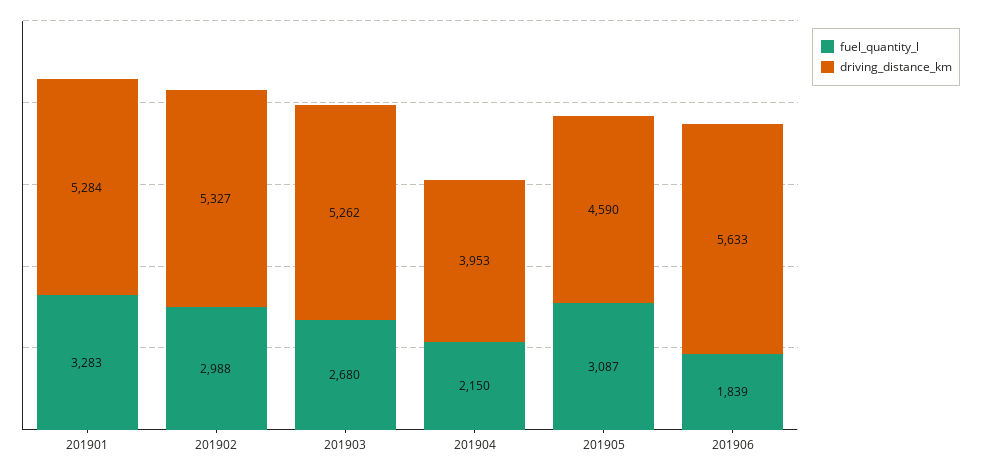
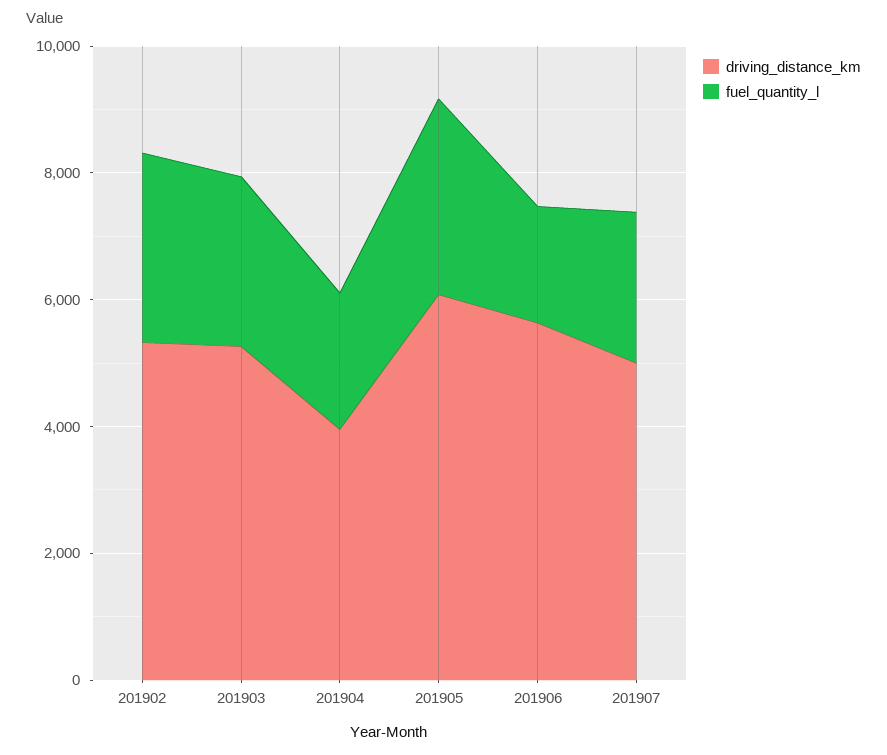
fuel_quantity_l, 201901: 3283 -> none
driving_distance_km, 201901: 5284 -> none
driving_distance_km, 201905: 4590 -> 6000
driving_distance_km, 201907: none -> 5000
fuel_quantity_l, 201907: none -> 2500

